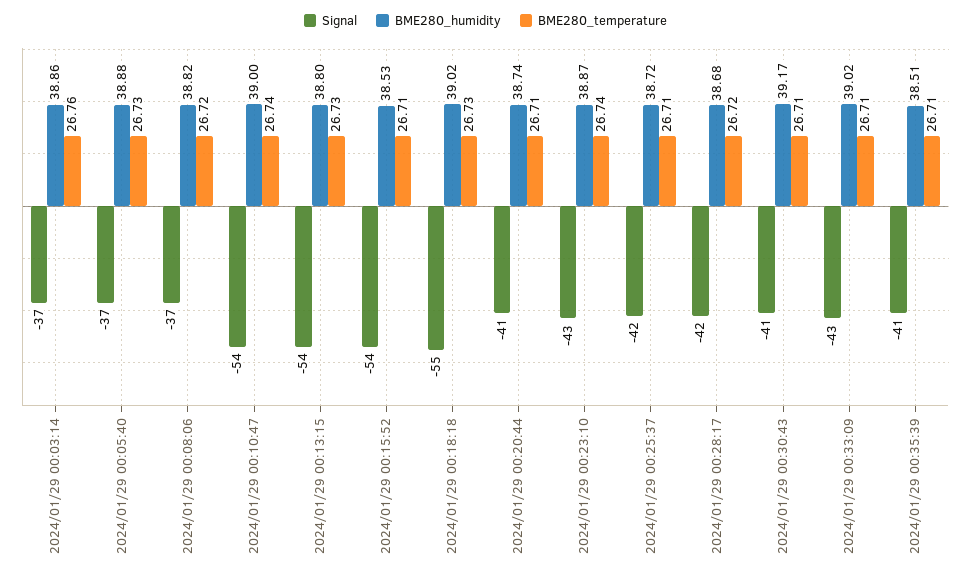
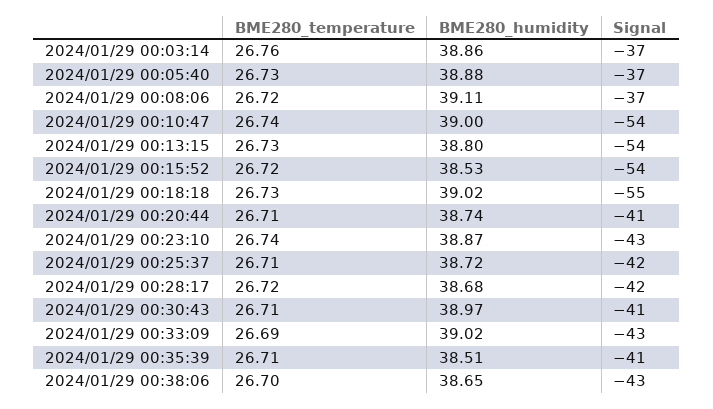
BME280_humidity, 2024/01/29 00:08:06: 38.82 -> 39.11
BME280_temperature, 2024/01/29 00:15:52: 26.71 -> 26.72
BME280_humidity, 2024/01/29 00:30:43: 39.17 -> 38.97
BME280_temperature, 2024/01/29 00:33:09: 26.71 -> 26.69
BME280_temperature, 2024/01/29 00:38:06: none -> 26.7
BME280_humidity, 2024/01/29 00:38:06: none -> 38.65
Signal, 2024/01/29 00:38:06: none -> -43

